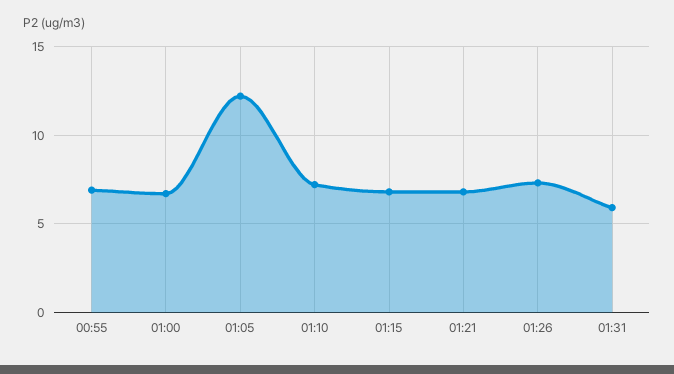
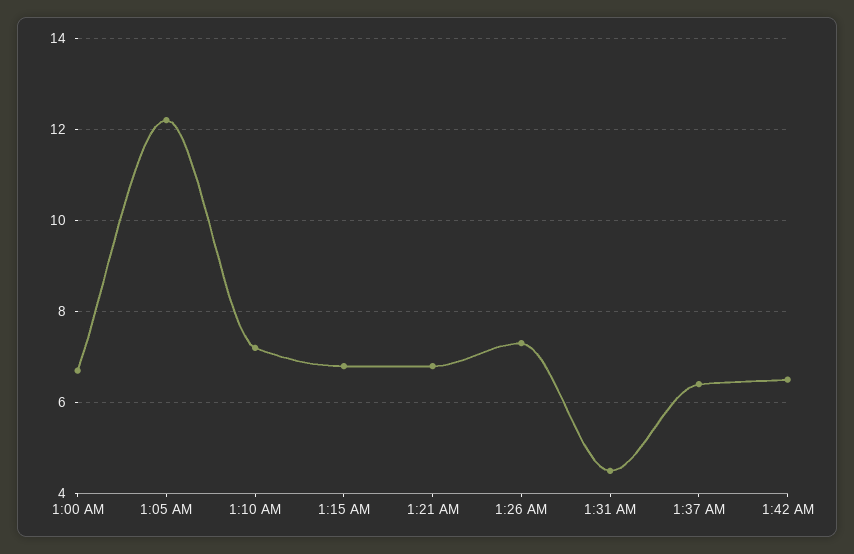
00:55: 7 -> none
01:31: 6 -> 4.5
1:37 AM: none -> 6.5
1:42 AM: none -> 6.5

